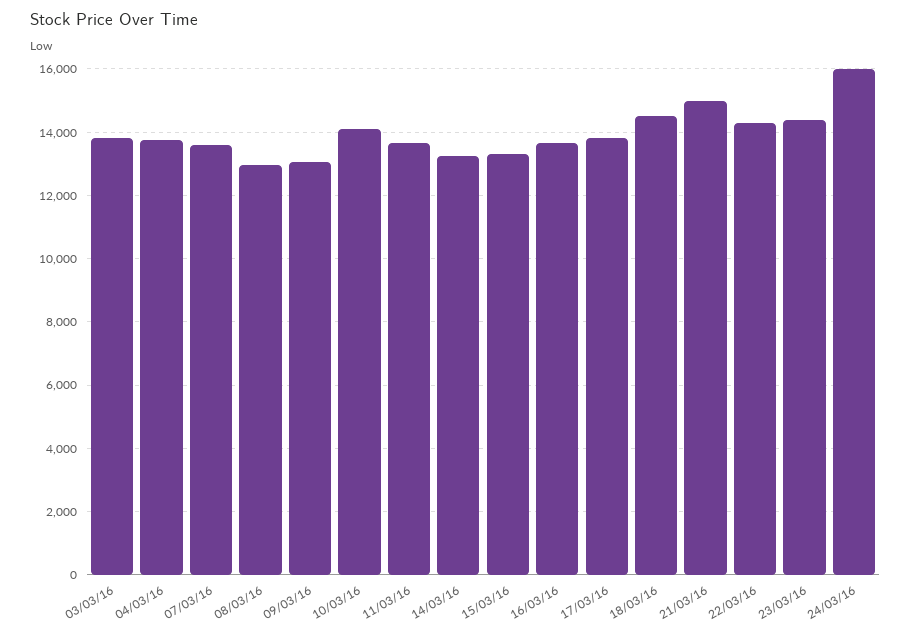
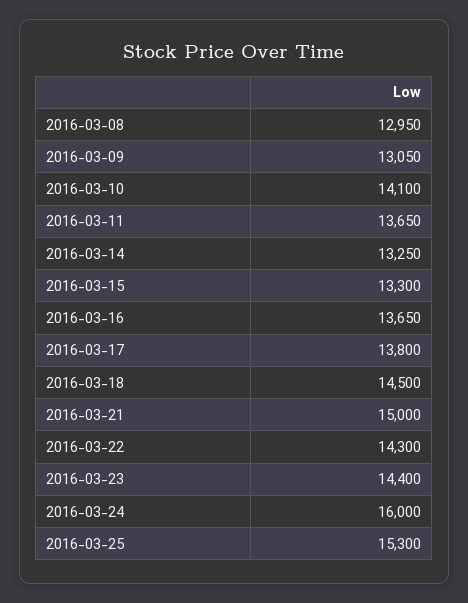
03/03/16: 13800 -> none
04/03/16: 13800 -> none
07/03/16: 13600 -> none
2016-03-25: none -> 15300

